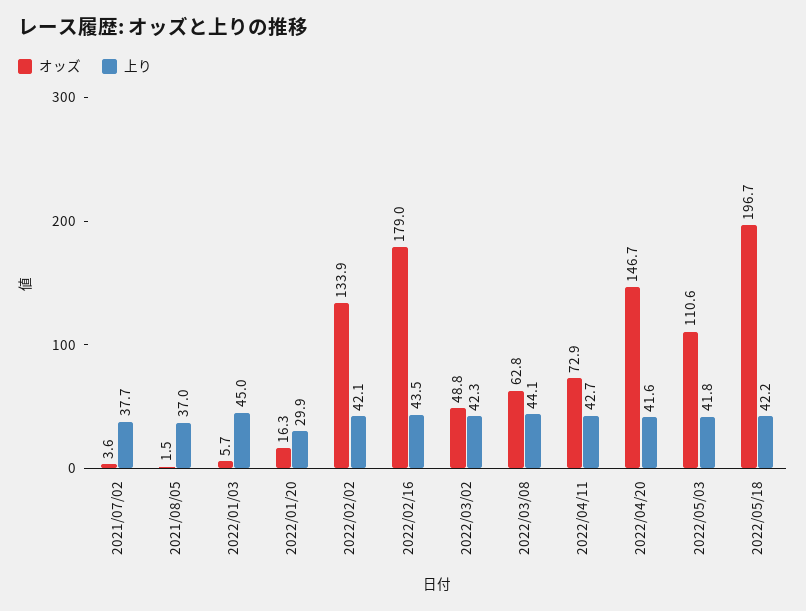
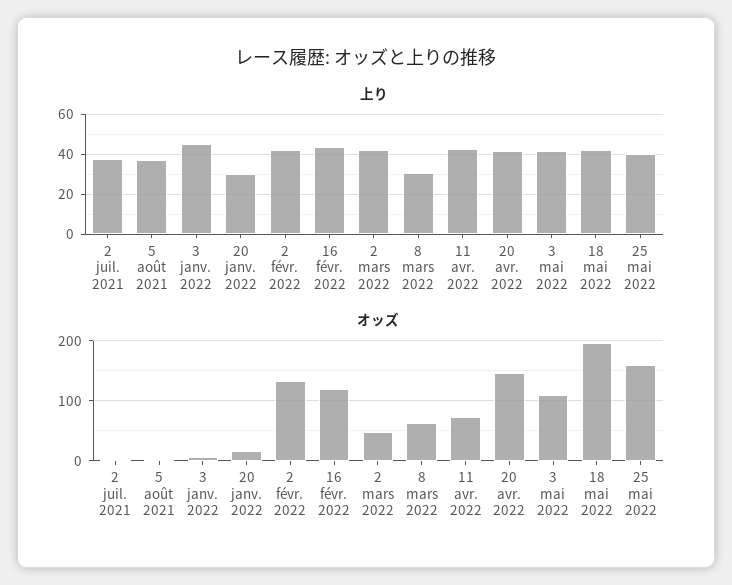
オッズ, 2022/02/16: 179 -> 120
上り, 2022/03/08: 44.1 -> 30
上り, 25 mai 2022: none -> 40
オッズ, 25 mai 2022: none -> 160

